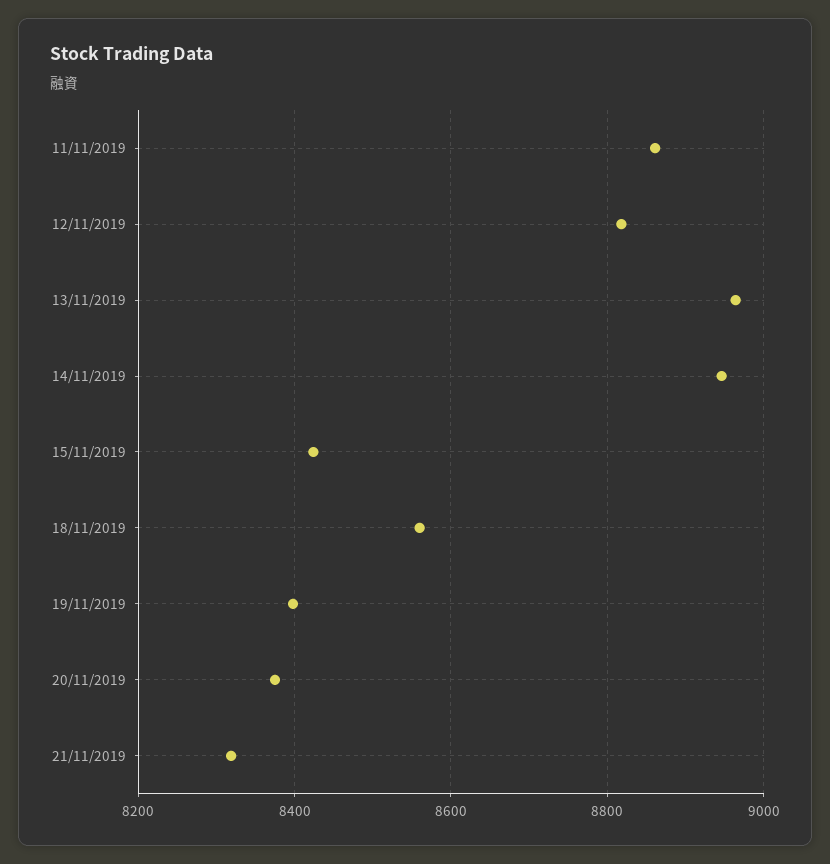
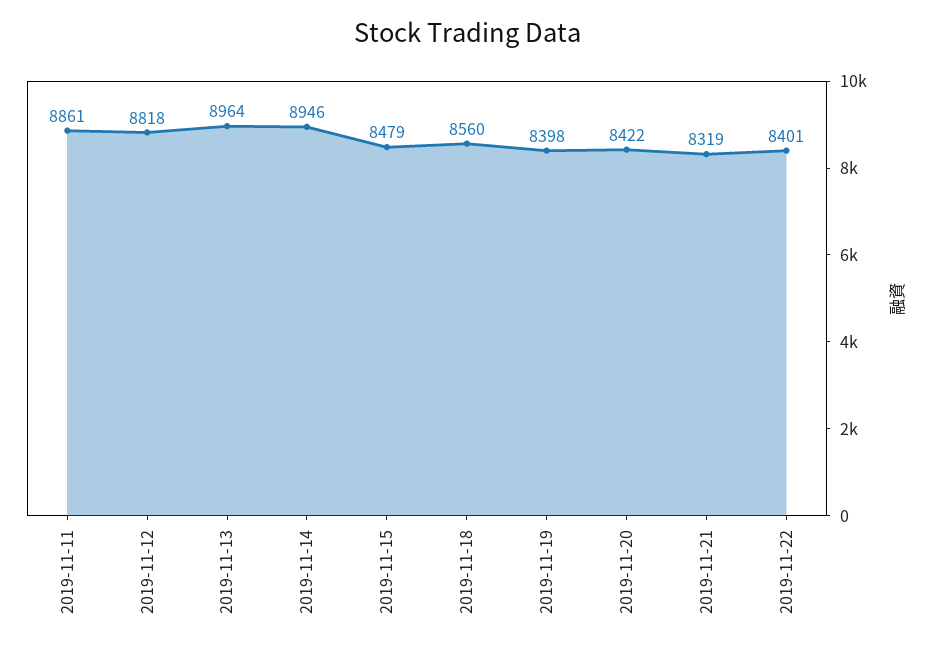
15/11/2019: 8420 -> 8479
20/11/2019: 8380 -> 8422
2019-11-22: none -> 8401

